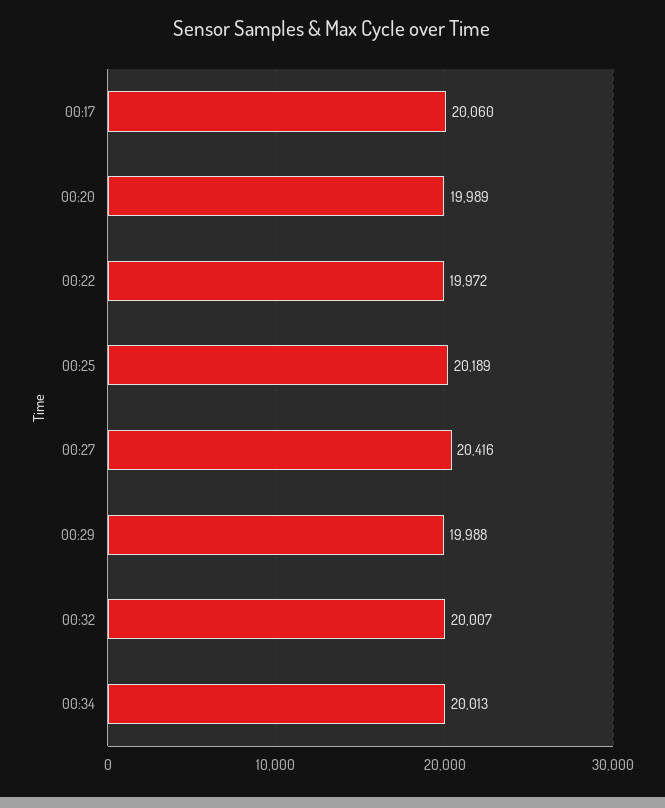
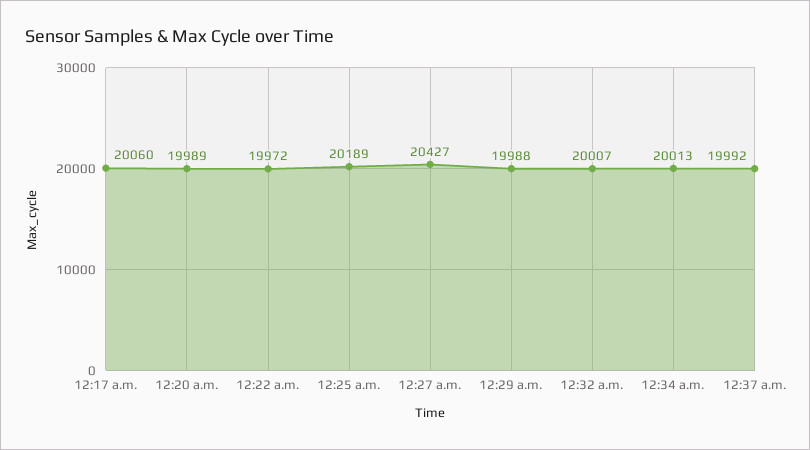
00:27: 20416 -> 20427
12:37 a.m.: none -> 19992

